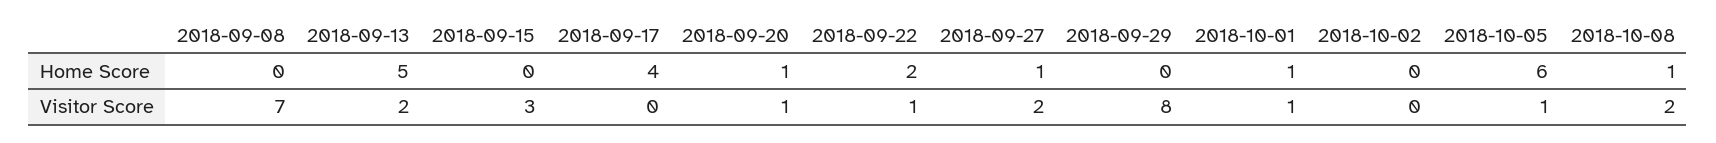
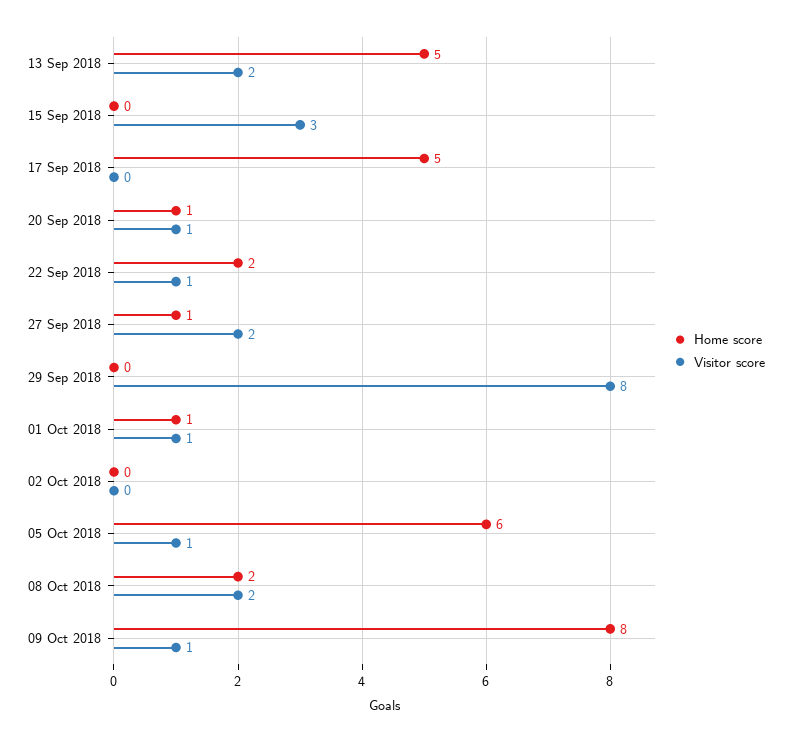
Home Score, 2018-09-08: 0 -> none
Home Score, 2018-09-17: 4 -> 5
Home Score, 2018-10-08: 1 -> 2
Visitor Score, 2018-09-08: 7 -> none
Home Score, 09 Oct 2018: none -> 8
Visitor Score, 09 Oct 2018: none -> 1

